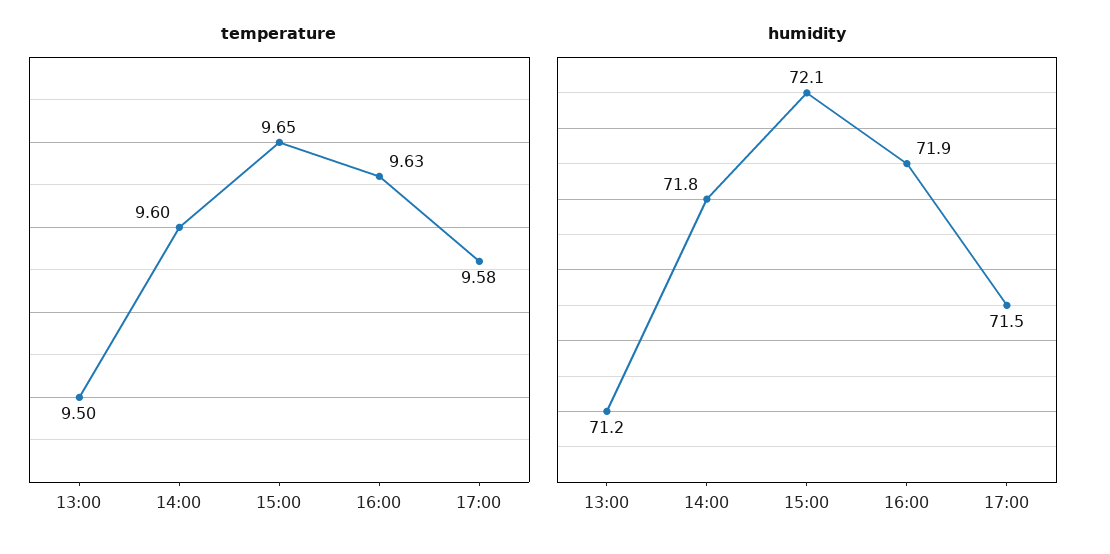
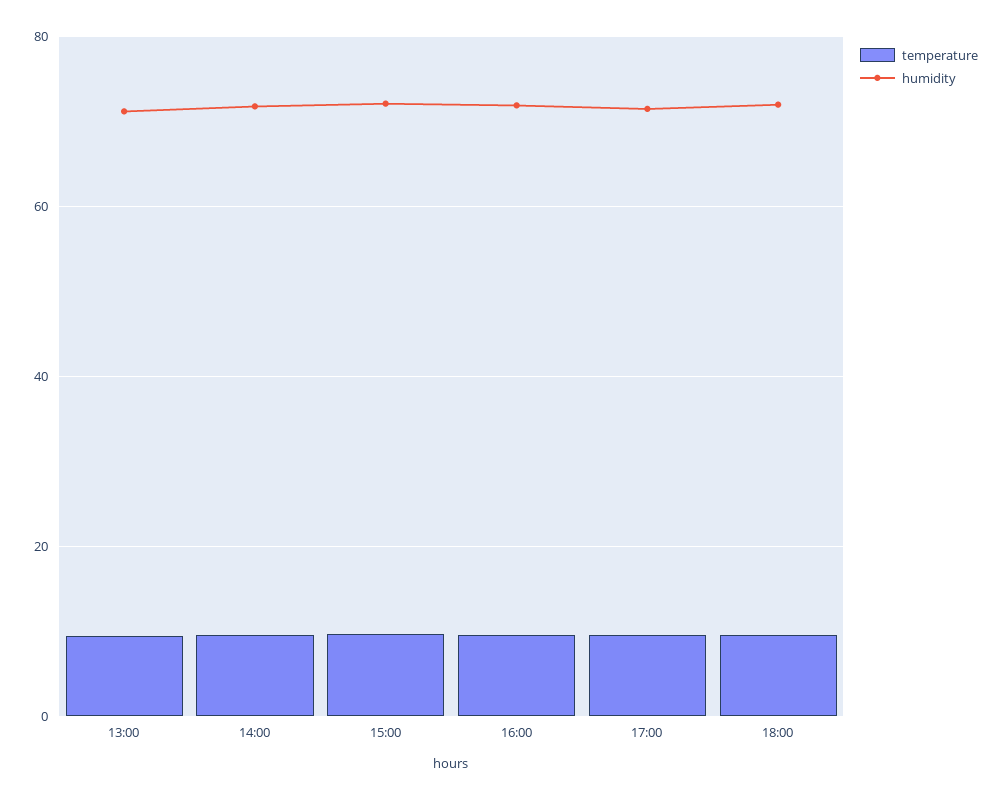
temperature, 18:00: none -> 10
humidity, 18:00: none -> 72

